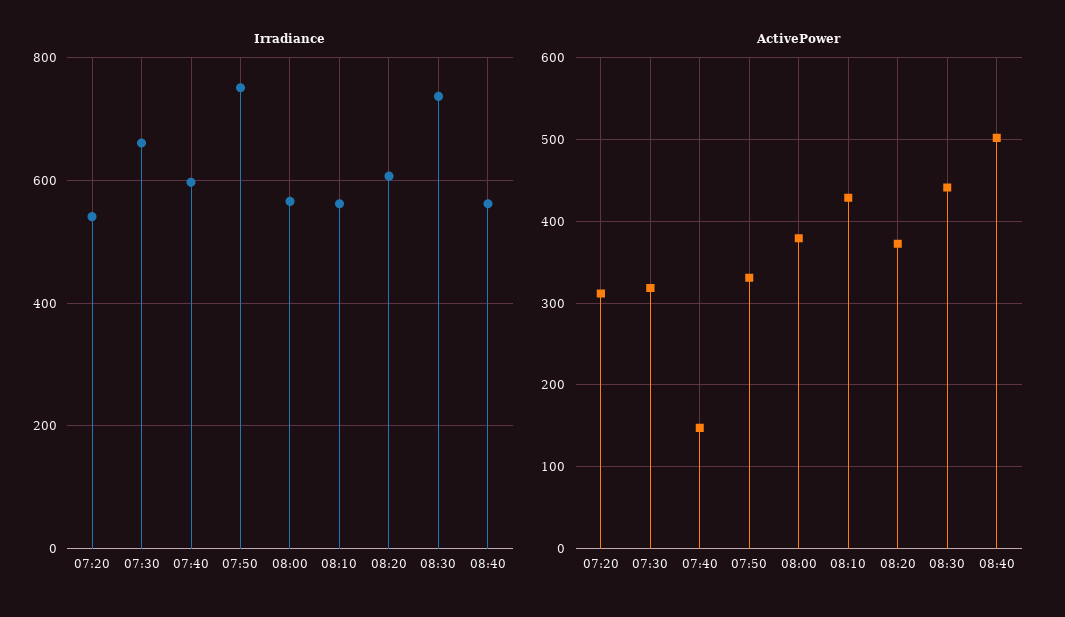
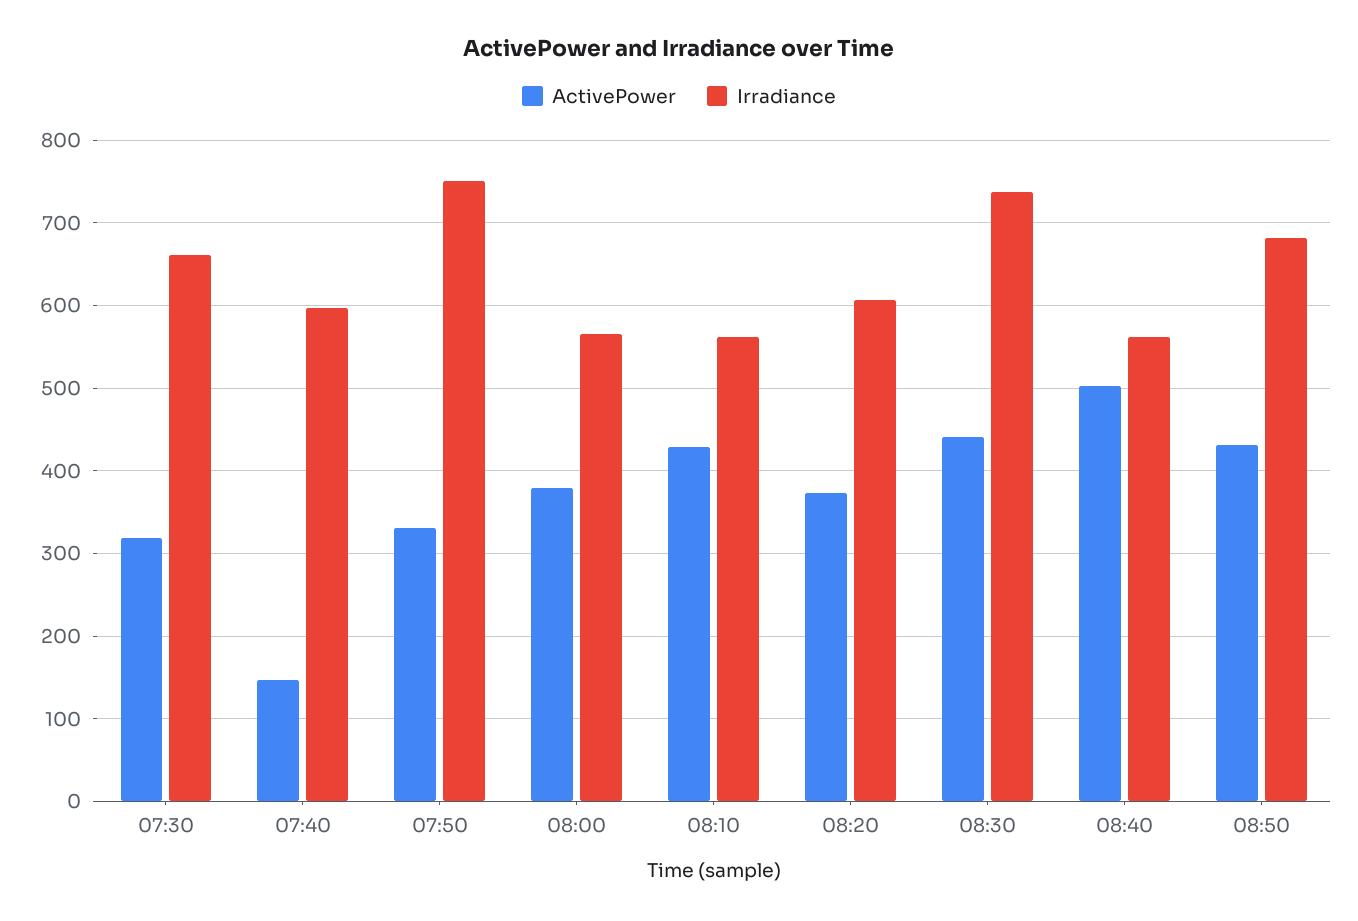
Irradiance, 07:20: 540 -> none
ActivePower, 07:20: 310 -> none
ActivePower, 08:50: none -> 430
Irradiance, 08:50: none -> 680

